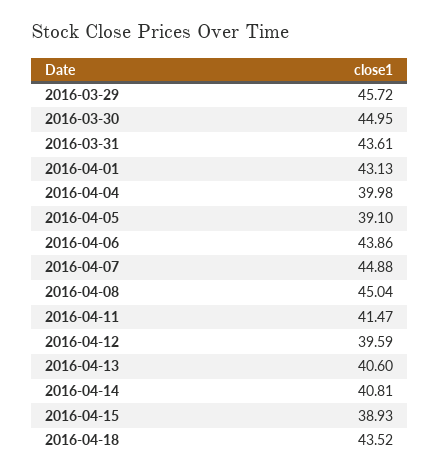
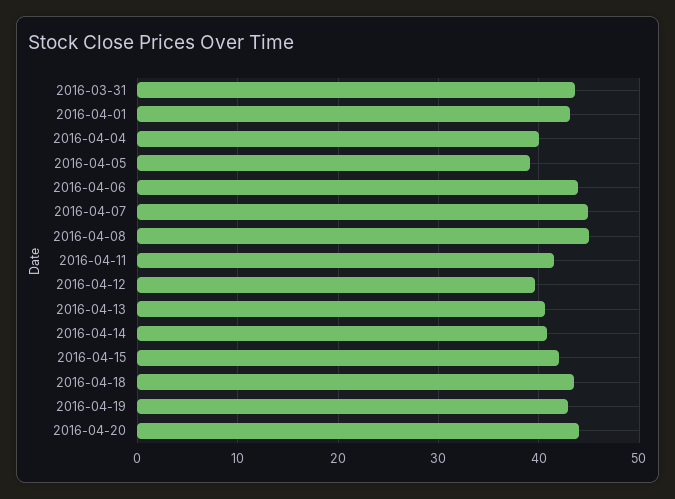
2016-03-29: 45.72 -> none
2016-03-30: 44.95 -> none
2016-04-15: 38.93 -> 42
2016-04-19: none -> 43
2016-04-20: none -> 44

